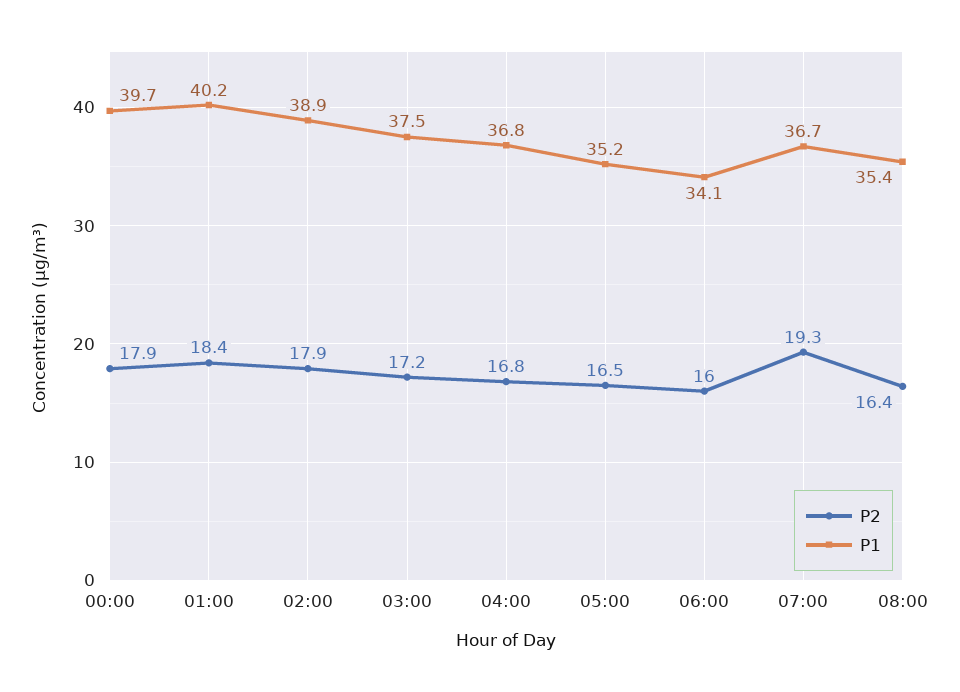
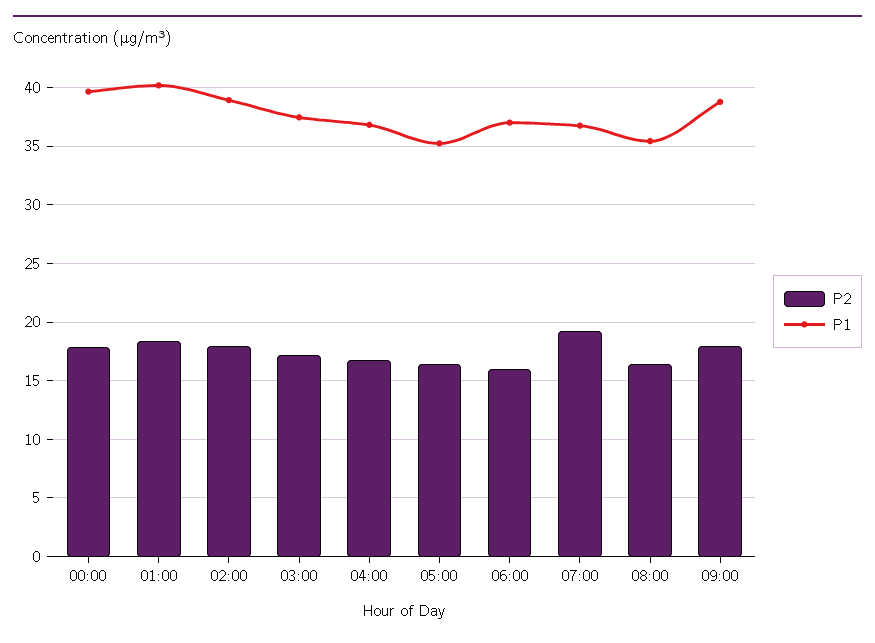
P1, 06:00: 34.1 -> 37
P2, 09:00: none -> 18
P1, 09:00: none -> 39

